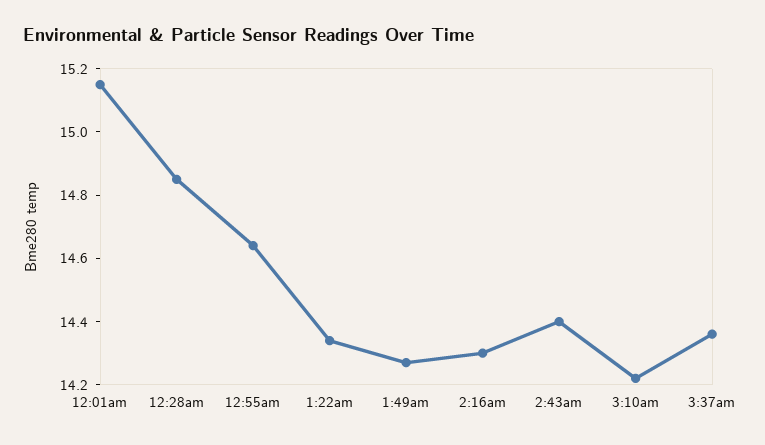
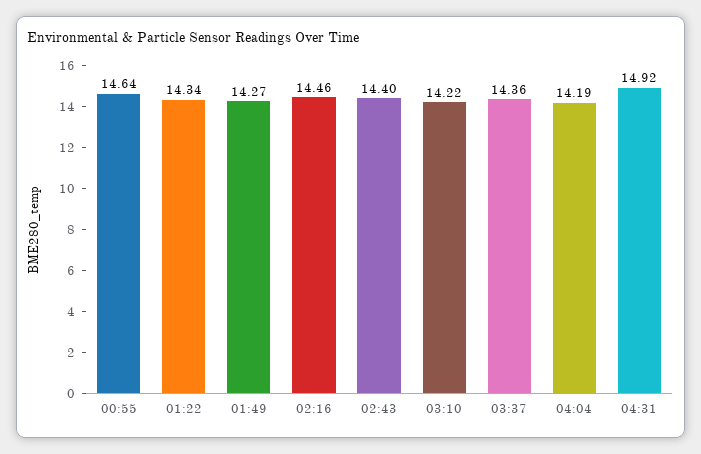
12:01am: 15.15 -> none
12:28am: 14.85 -> none
2:16am: 14.3 -> 14.46
04:04: none -> 14.19
04:31: none -> 14.92

